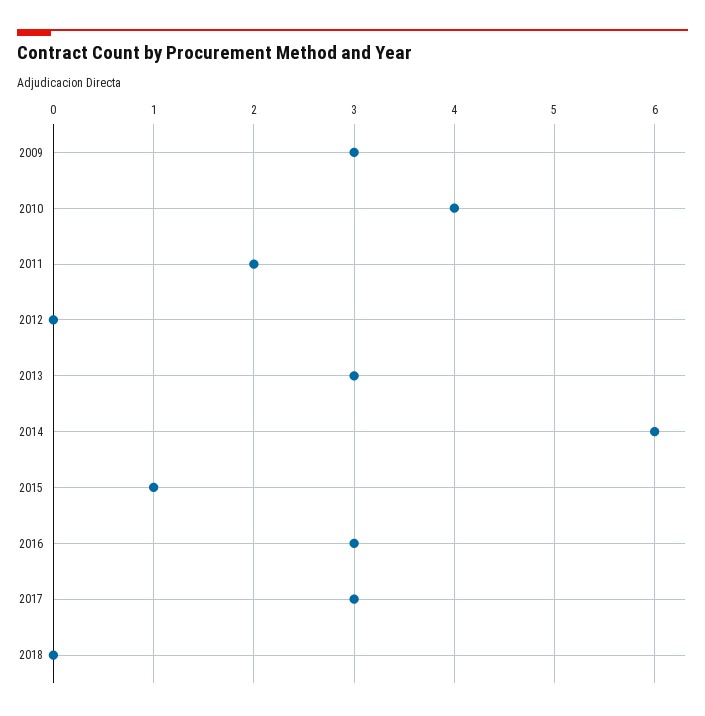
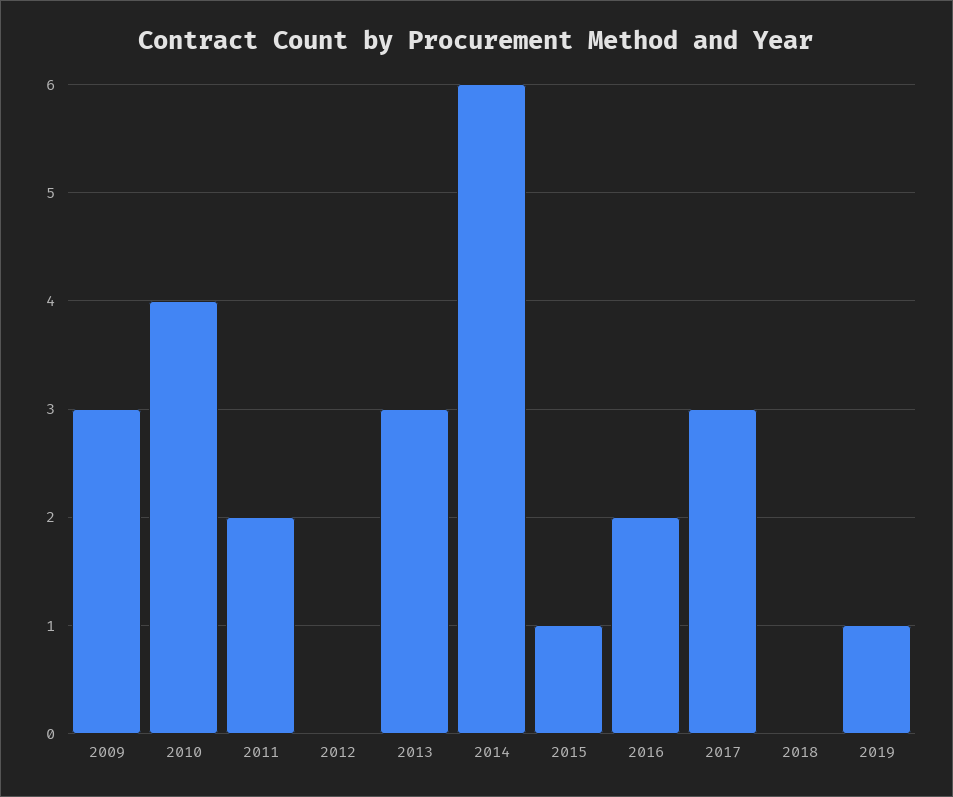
2016: 3 -> 2
2019: none -> 1

